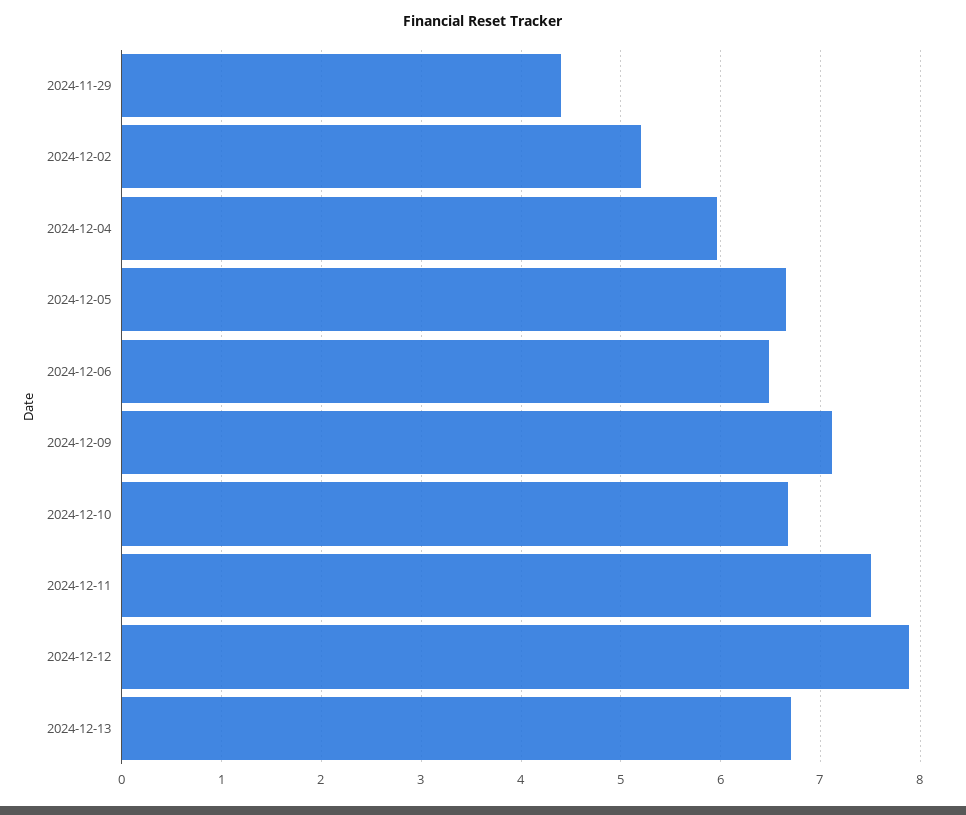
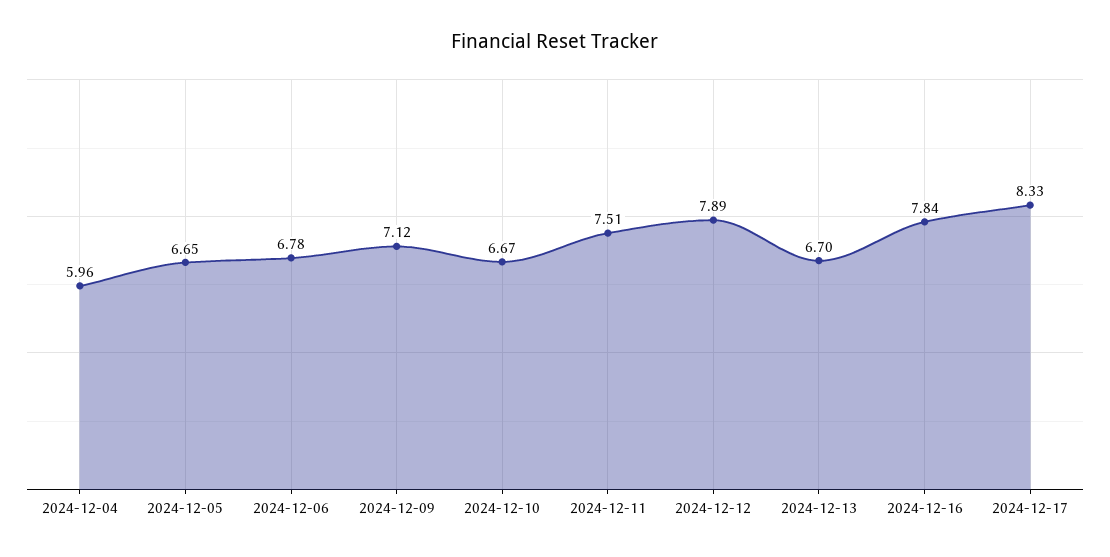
2024-11-29: 4.4 -> none
2024-12-02: 5.2 -> none
2024-12-06: 6.5 -> 6.78
2024-12-16: none -> 7.84
2024-12-17: none -> 8.33

